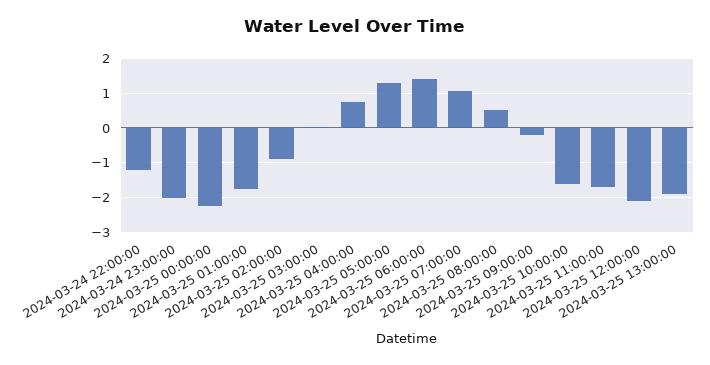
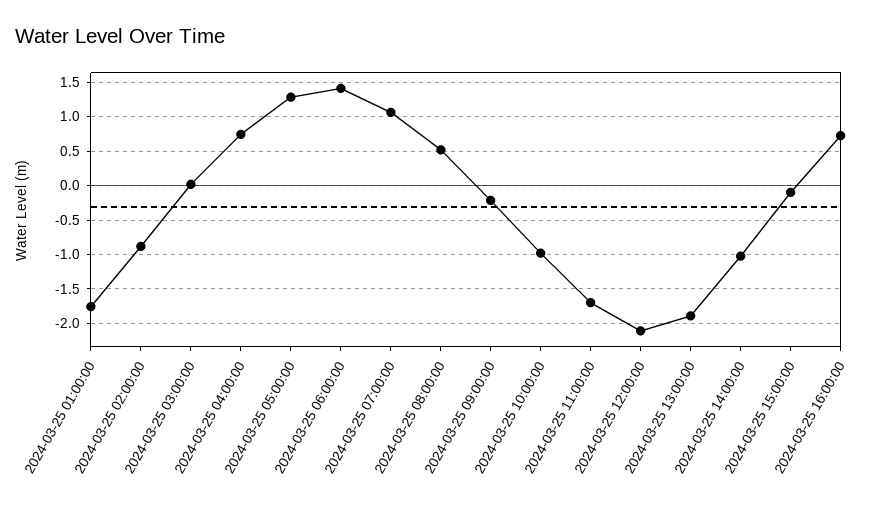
2024-03-24 22:00:00: -1.2 -> none
2024-03-24 23:00:00: -2 -> none
2024-03-25 00:00:00: -2.2 -> none
2024-03-25 10:00:00: -1.6 -> -1
2024-03-25 14:00:00: none -> -1
2024-03-25 15:00:00: none -> -0.1
2024-03-25 16:00:00: none -> 0.7

